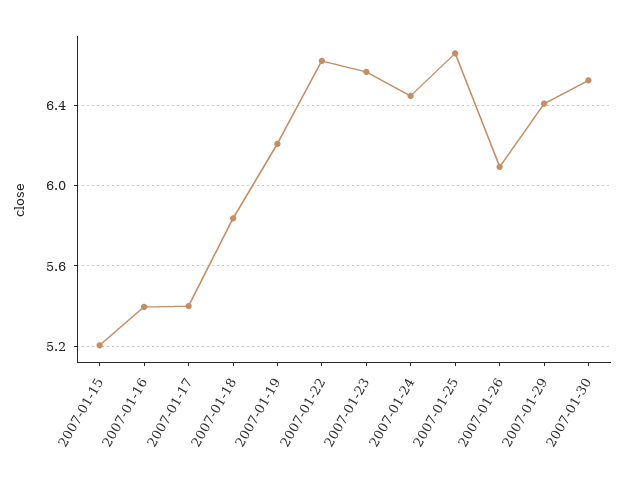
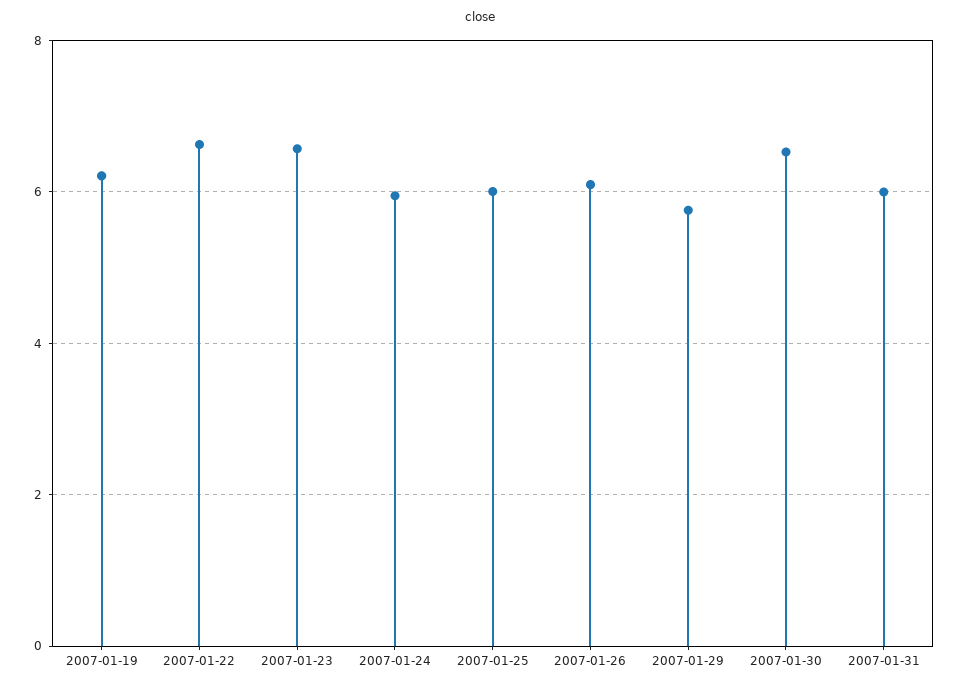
2007-01-15: 5.2 -> none
2007-01-16: 5.4 -> none
2007-01-17: 5.4 -> none
2007-01-18: 5.85 -> none
2007-01-24: 6.45 -> 6
2007-01-25: 6.65 -> 6
2007-01-29: 6.4 -> 5.8
2007-01-31: none -> 6

